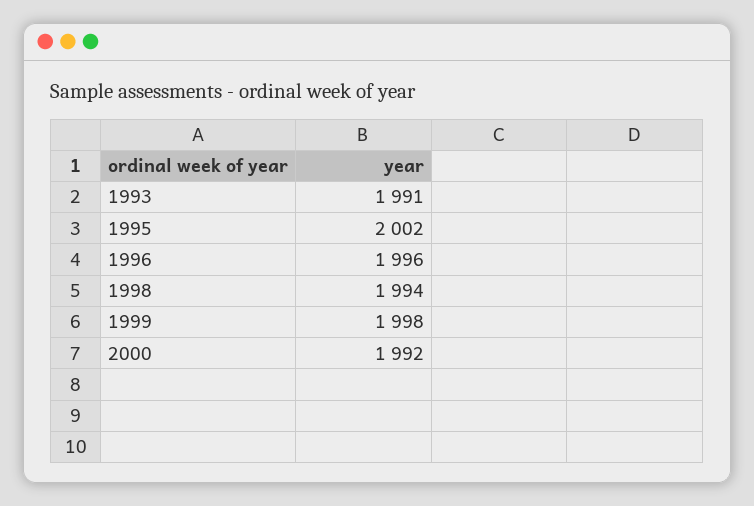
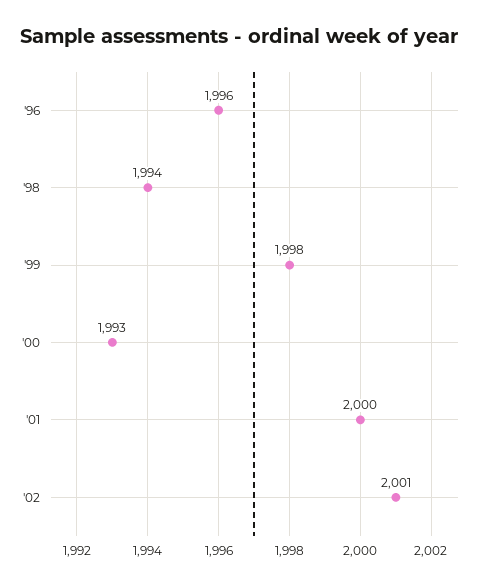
1993: 1991 -> none
1995: 2002 -> none
2000: 1992 -> 1993
'01: none -> 2000
'02: none -> 2001

